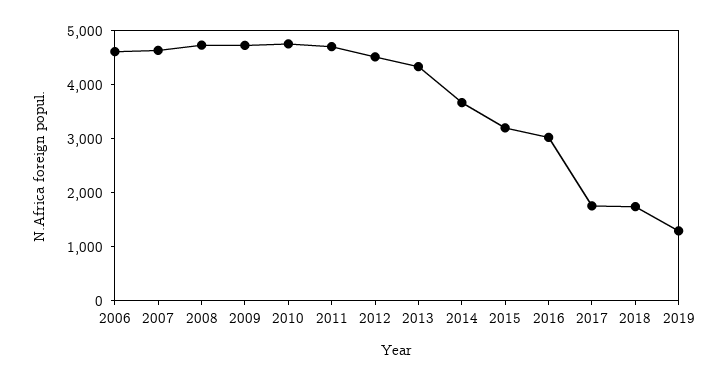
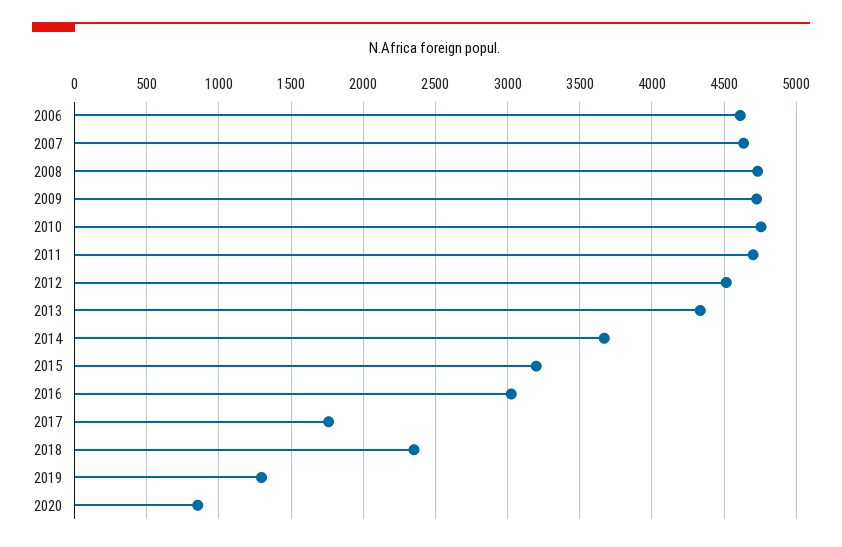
2018: 1800 -> 2350
2020: none -> 850

